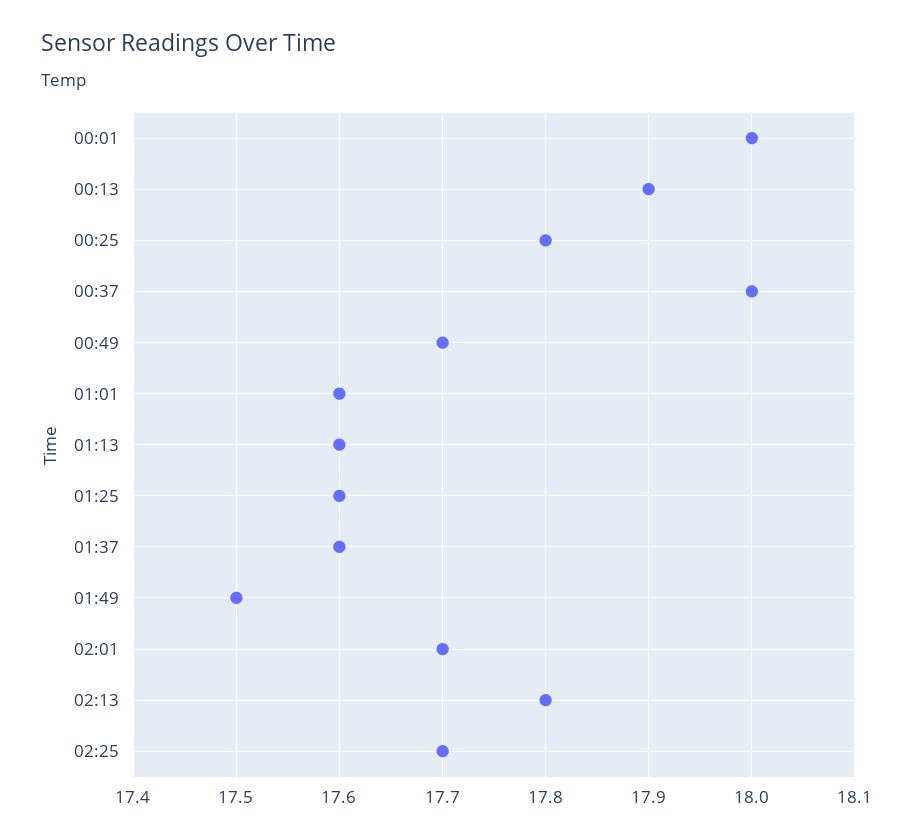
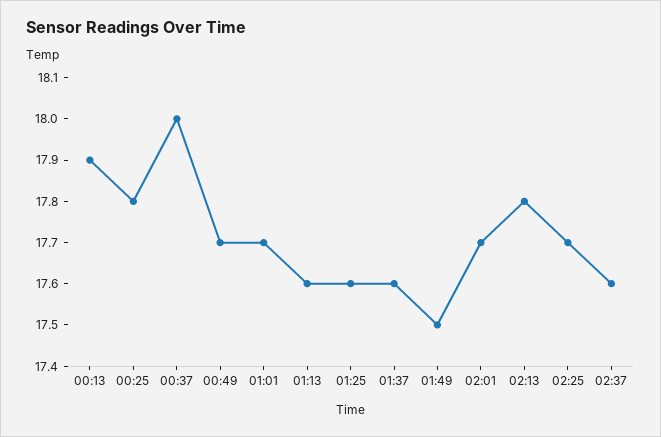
00:01: 18 -> none
01:01: 17.6 -> 17.7
02:37: none -> 17.6

